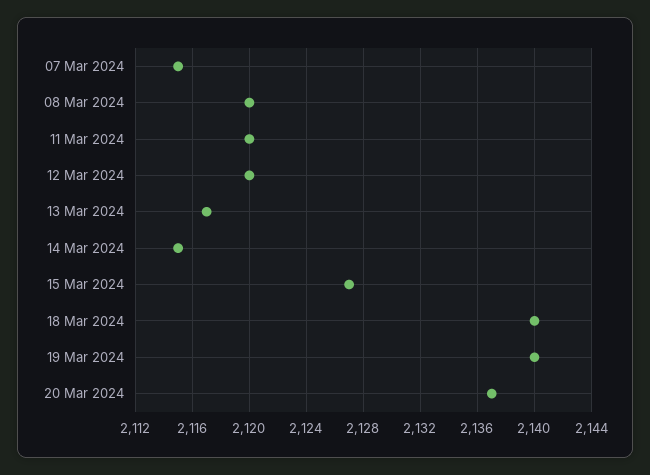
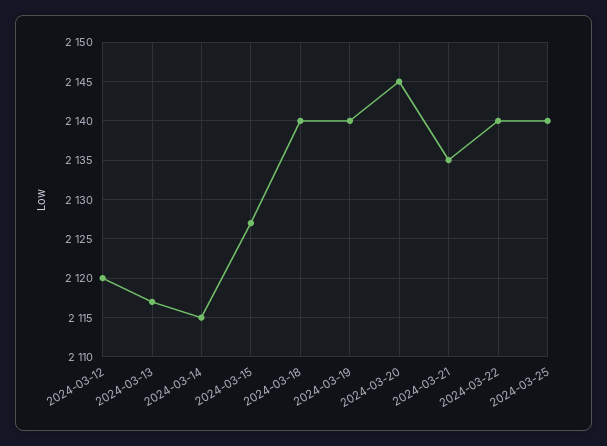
07 Mar 2024: 2115 -> none
08 Mar 2024: 2120 -> none
11 Mar 2024: 2120 -> none
20 Mar 2024: 2137 -> 2145
2024-03-21: none -> 2135
2024-03-22: none -> 2140
2024-03-25: none -> 2140

